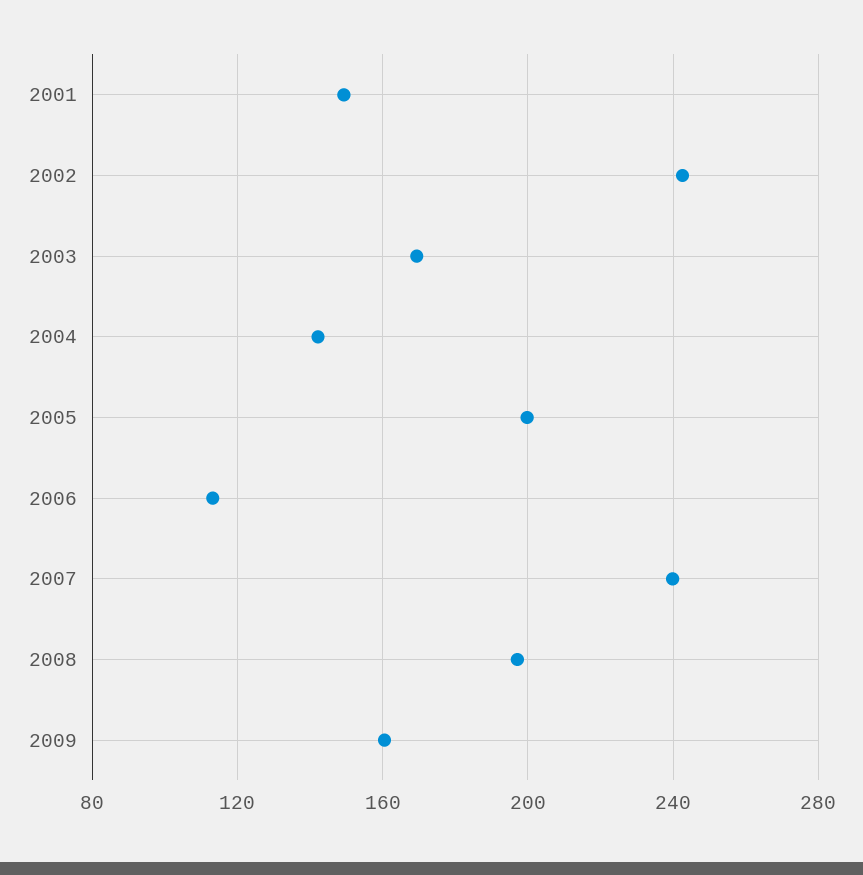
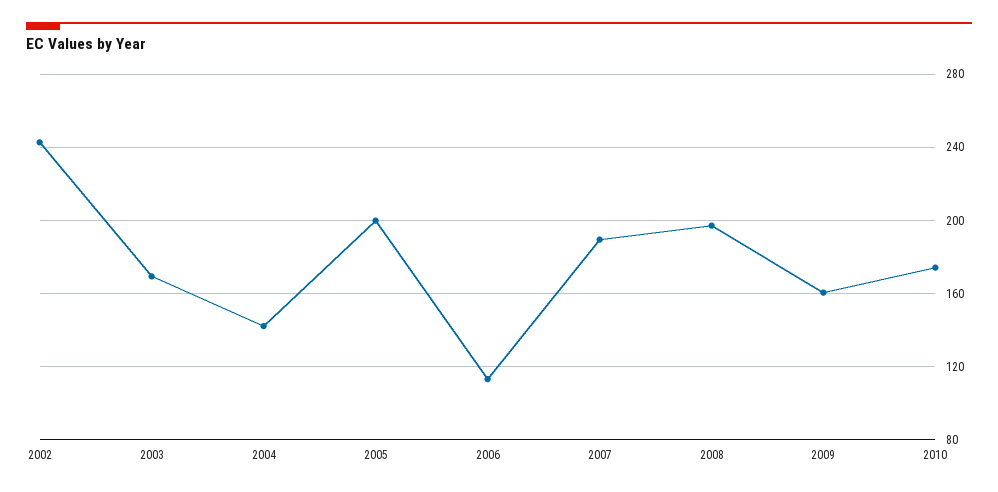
2001: 150 -> none
2007: 240 -> 190
2010: none -> 175

